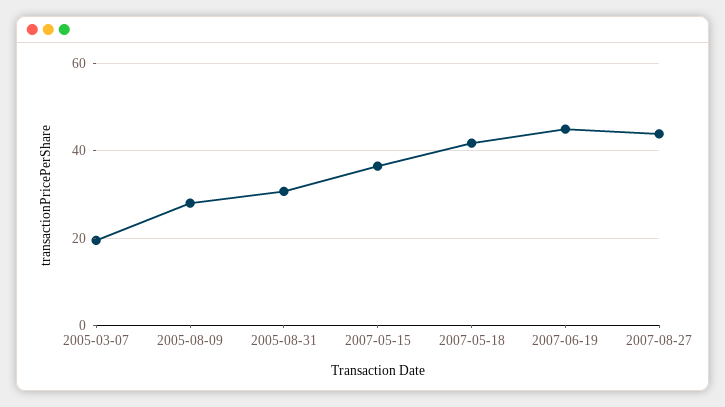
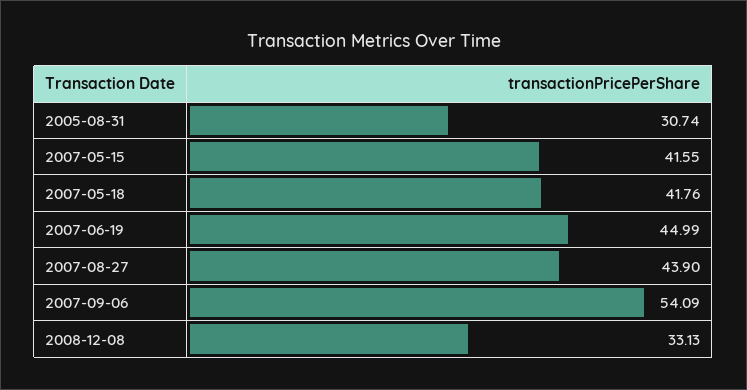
2005-03-07: 20 -> none
2005-08-09: 28 -> none
2007-05-15: 36 -> 41.55
2007-09-06: none -> 54.09
2008-12-08: none -> 33.13

